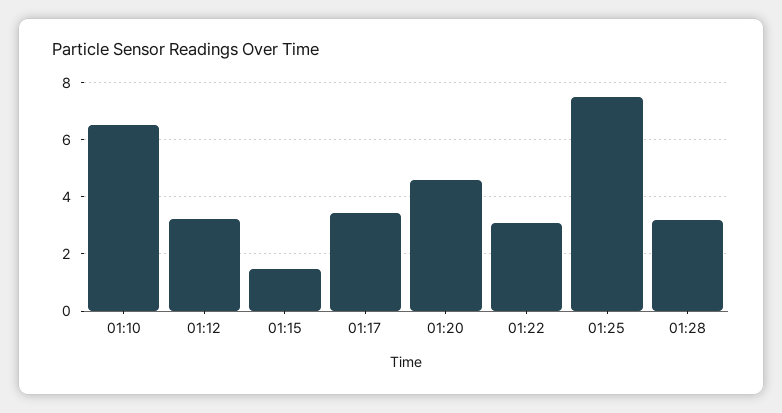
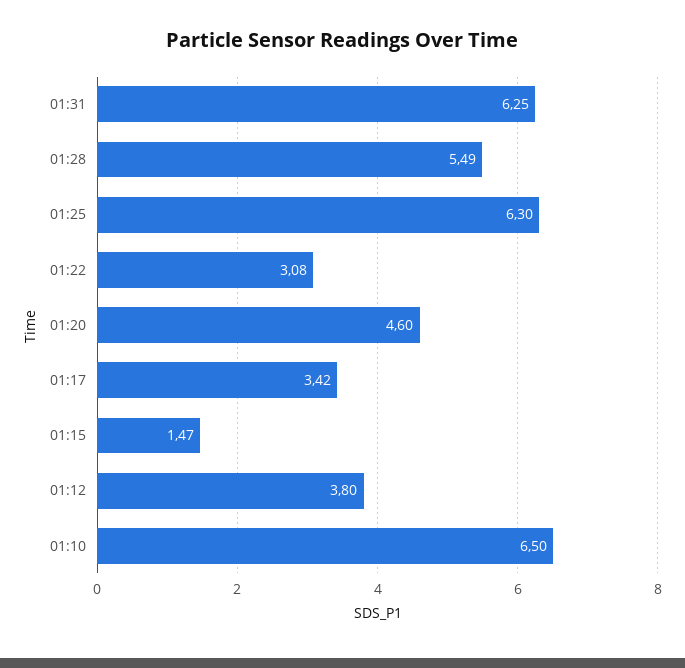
01:12: 3.25 -> 3.8
01:25: 7.5 -> 6.3
01:28: 3.25 -> 5.49
01:31: none -> 6.25

